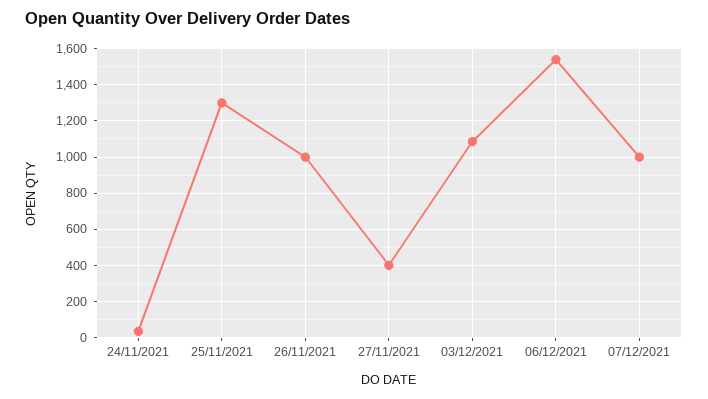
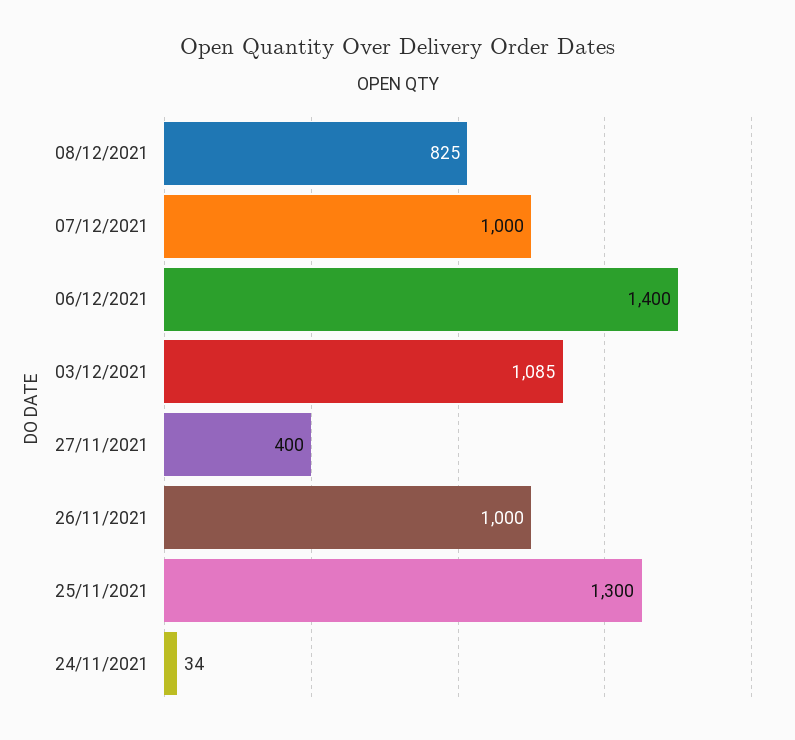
06/12/2021: 1550 -> 1400
08/12/2021: none -> 825

